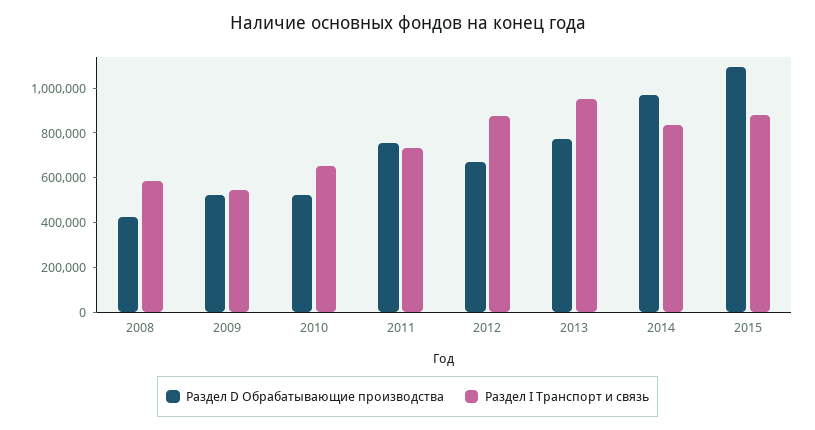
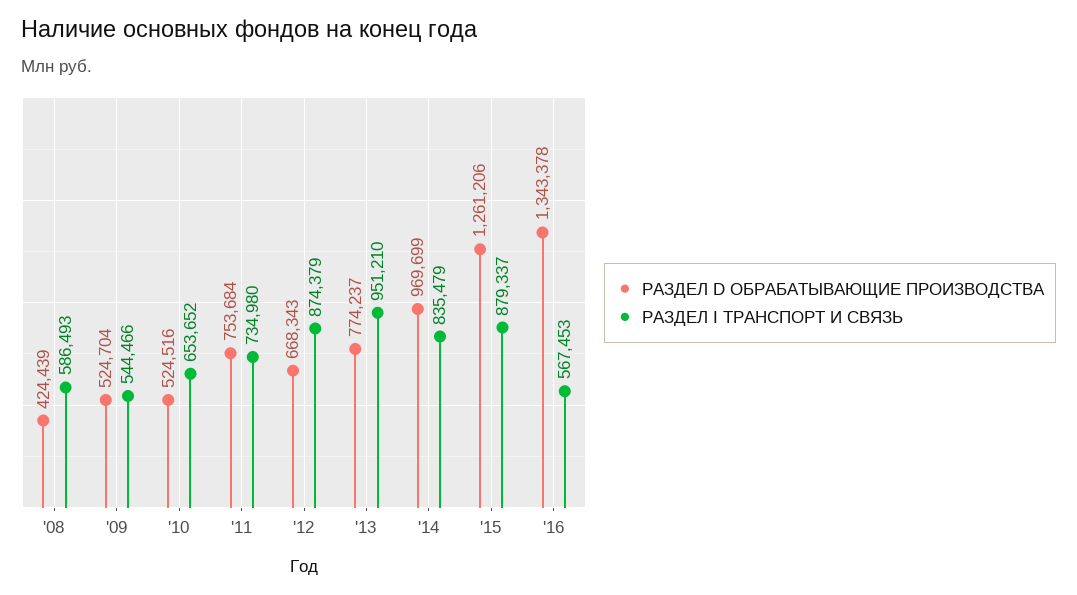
Раздел D Обрабатывающие производства, 2015: 1100000 -> 1261206
Раздел D Обрабатывающие производства, '16: none -> 1343378
Раздел I Транспорт и связь, '16: none -> 567453

